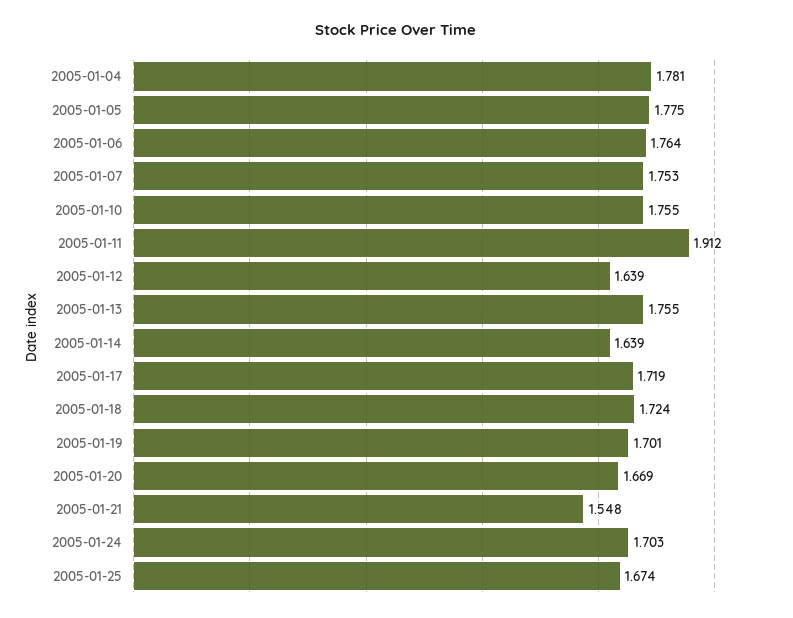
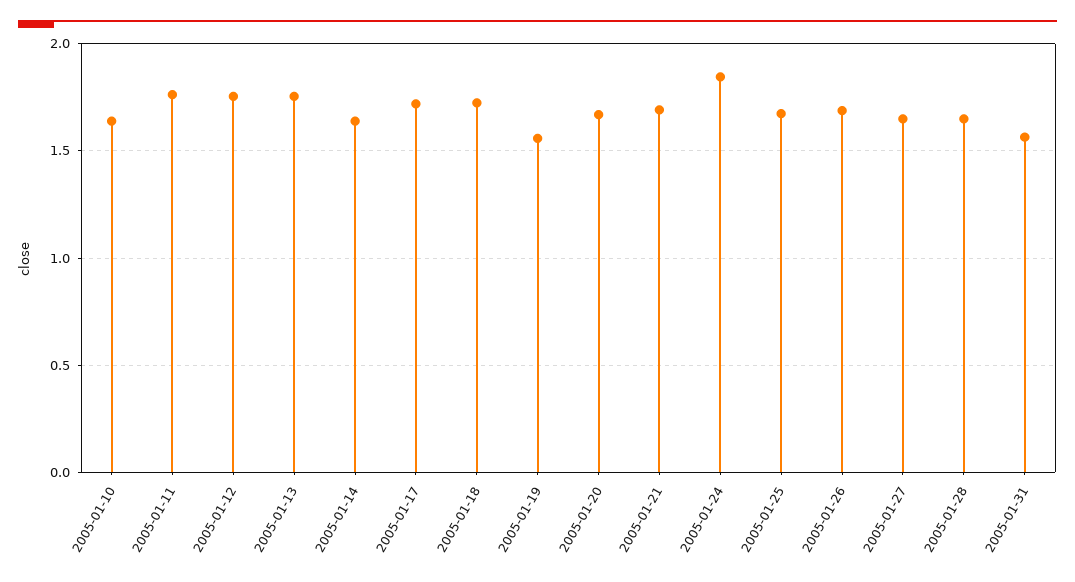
2005-01-04: 1.781 -> none
2005-01-05: 1.775 -> none
2005-01-06: 1.764 -> none
2005-01-07: 1.753 -> none
2005-01-10: 1.755 -> 1.65
2005-01-11: 1.912 -> 1.75
2005-01-12: 1.639 -> 1.75
2005-01-19: 1.701 -> 1.55
2005-01-21: 1.548 -> 1.7
2005-01-24: 1.703 -> 1.85
2005-01-26: none -> 1.7
2005-01-27: none -> 1.65
2005-01-28: none -> 1.65
2005-01-31: none -> 1.55

